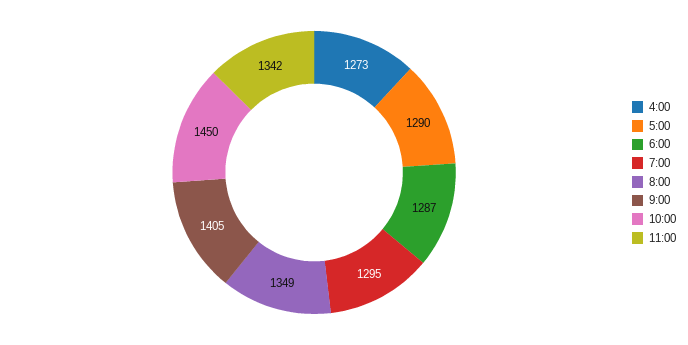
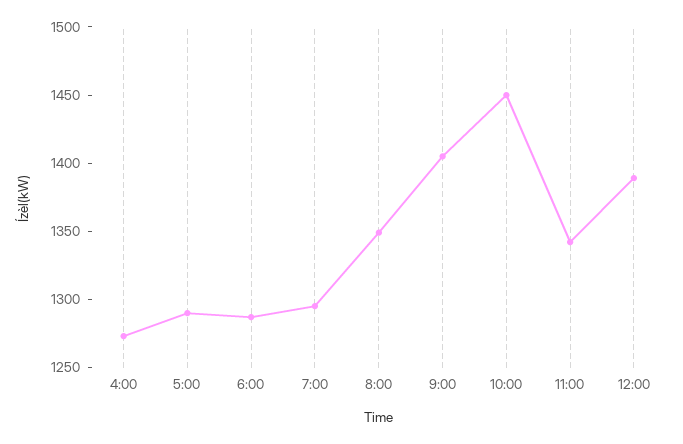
12:00: none -> 1390

